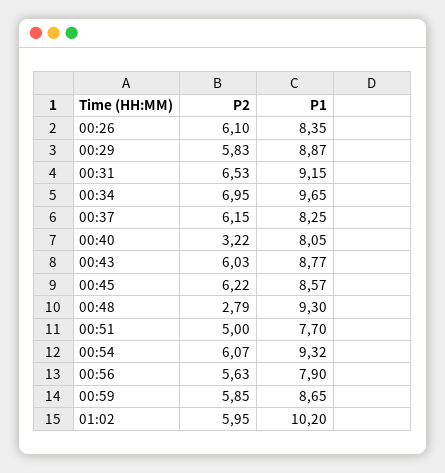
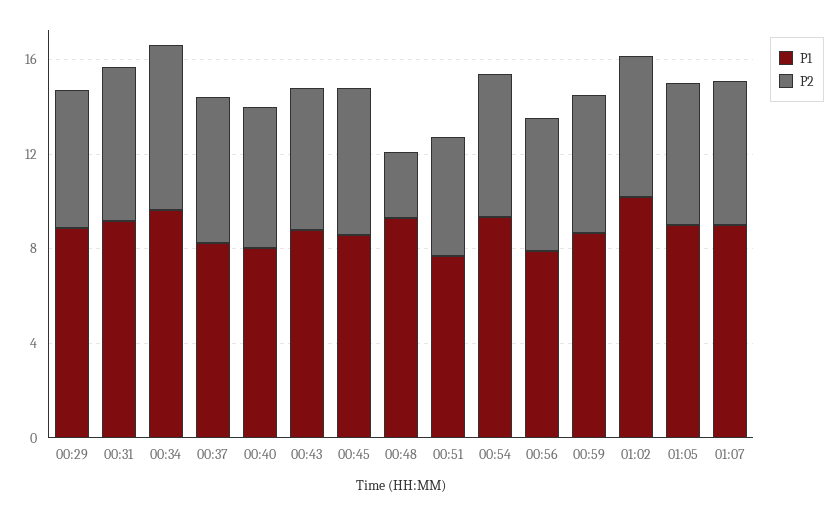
P2, 00:26: 6.1 -> none
P1, 00:26: 8.35 -> none
P2, 00:40: 3.22 -> 6
P1, 01:05: none -> 9
P2, 01:05: none -> 6
P1, 01:07: none -> 9
P2, 01:07: none -> 6

